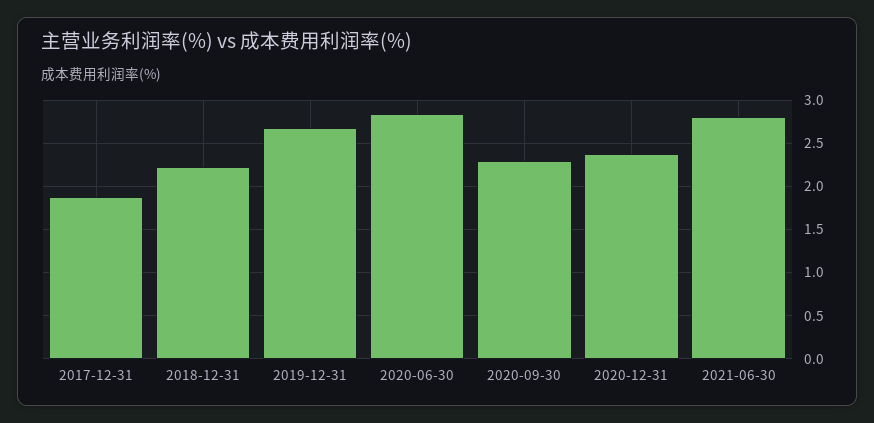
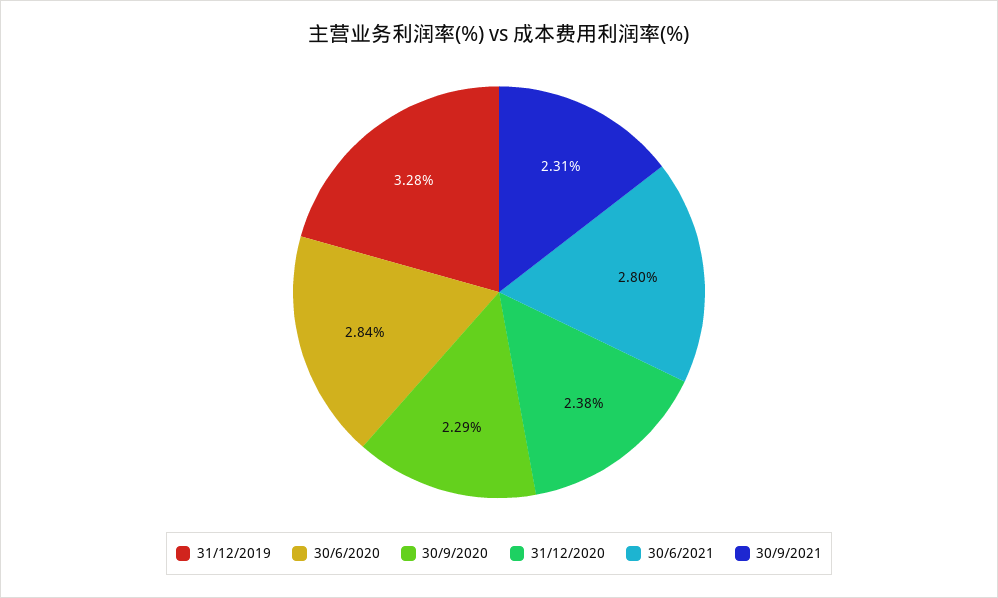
2017-12-31: 1.9 -> none
2018-12-31: 2.2 -> none
2019-12-31: 2.7 -> 3.28
30/9/2021: none -> 2.31

